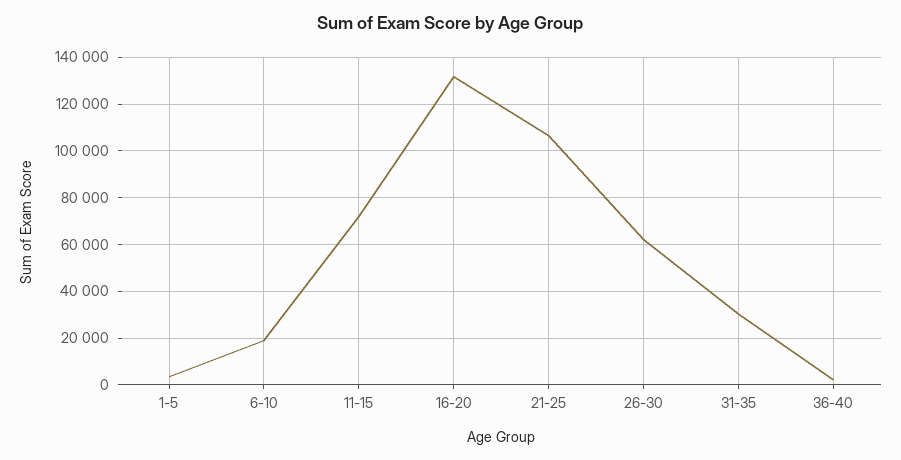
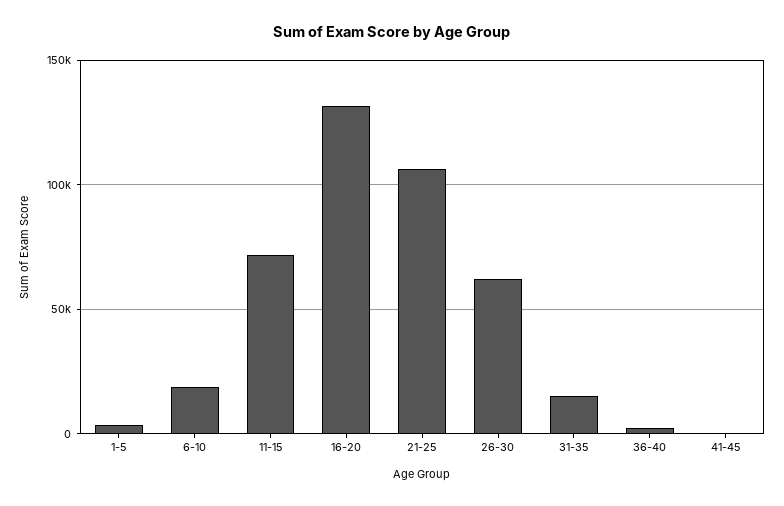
31-35: 30000 -> 15000
41-45: none -> 0

